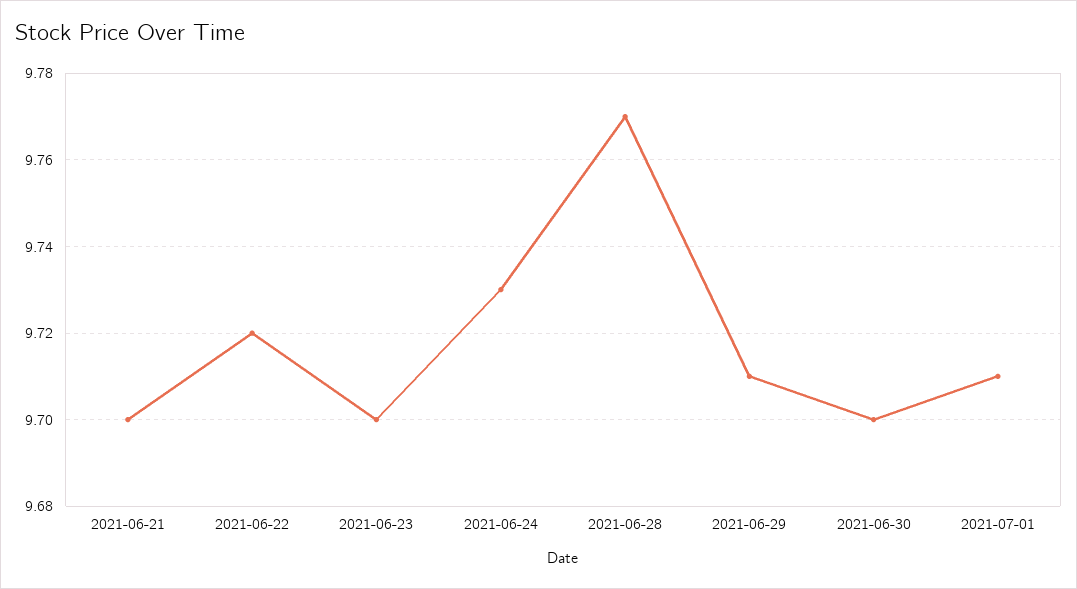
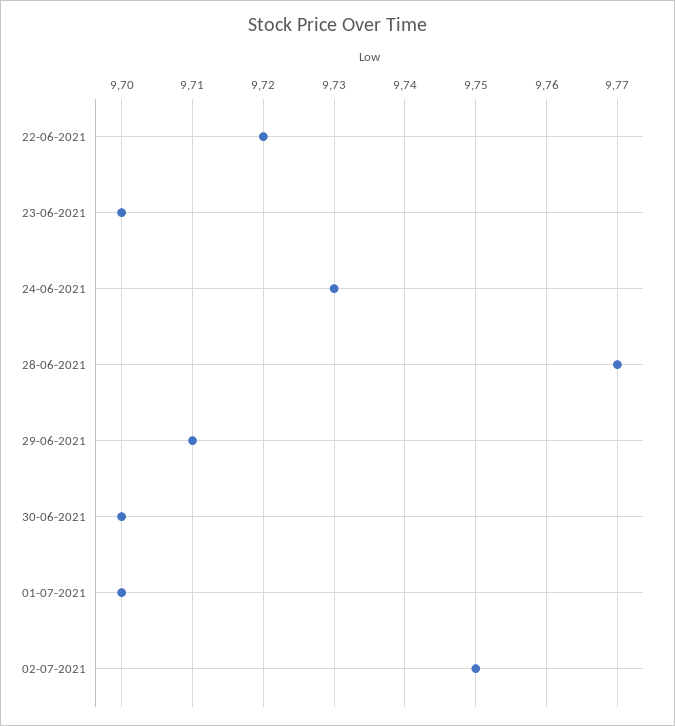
2021-06-21: 9.7 -> none
2021-07-01: 9.71 -> 9.7
02-07-2021: none -> 9.75

